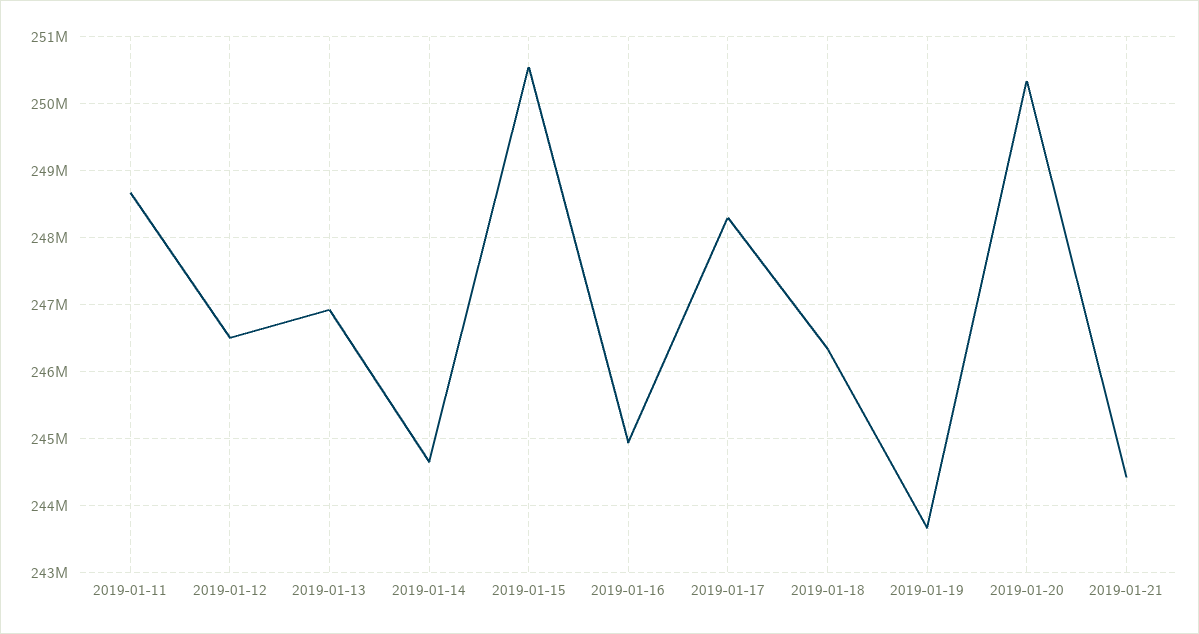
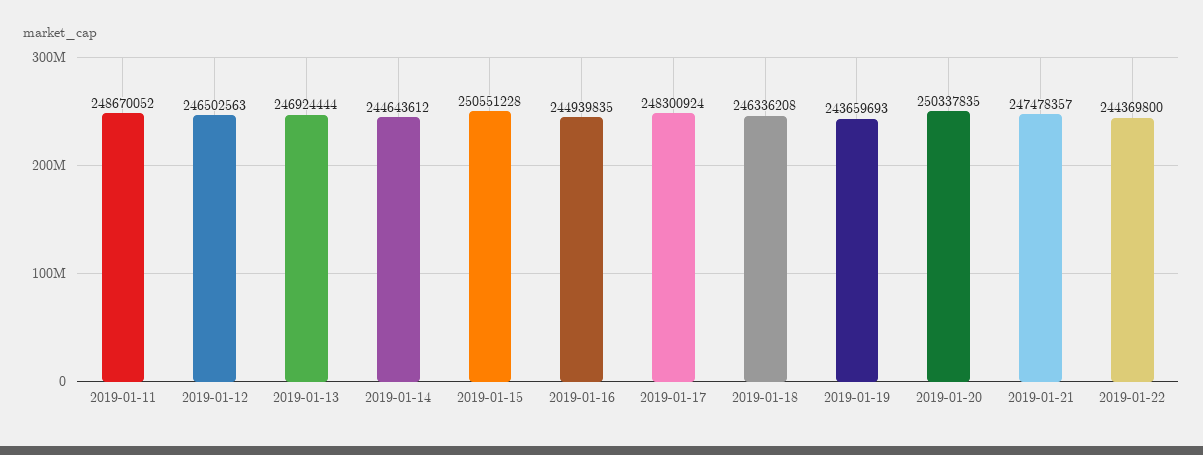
2019-01-21: 244400000 -> 247478357
2019-01-22: none -> 244369800

